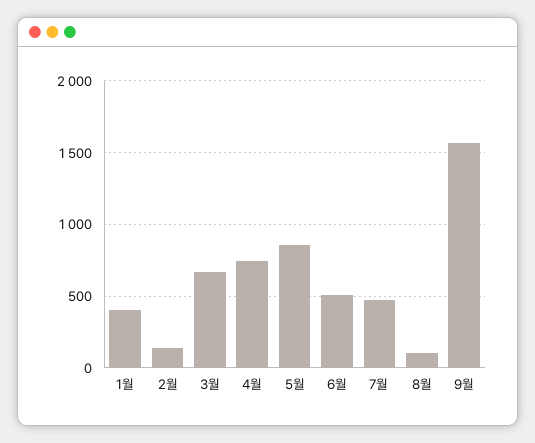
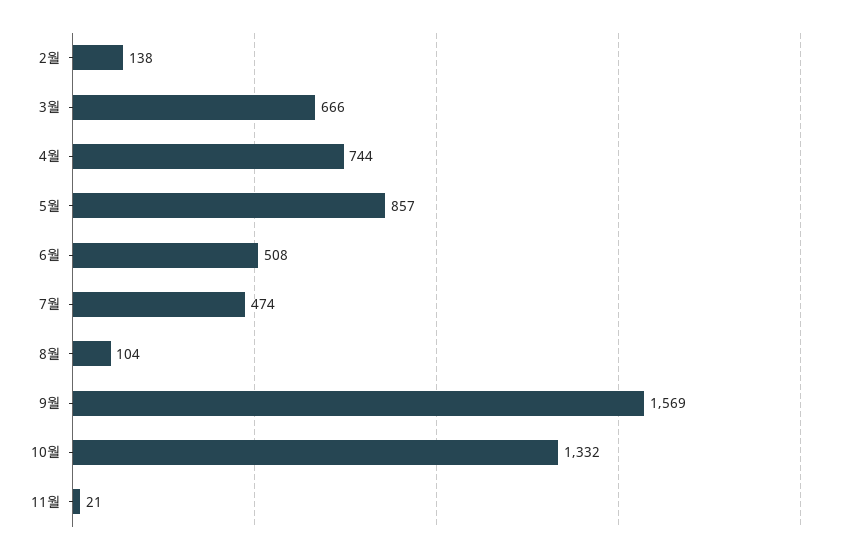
1월: 400 -> none
10월: none -> 1332
11월: none -> 21

